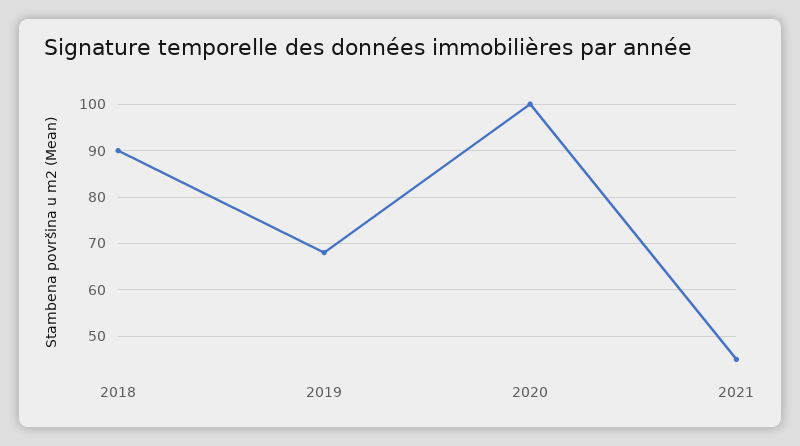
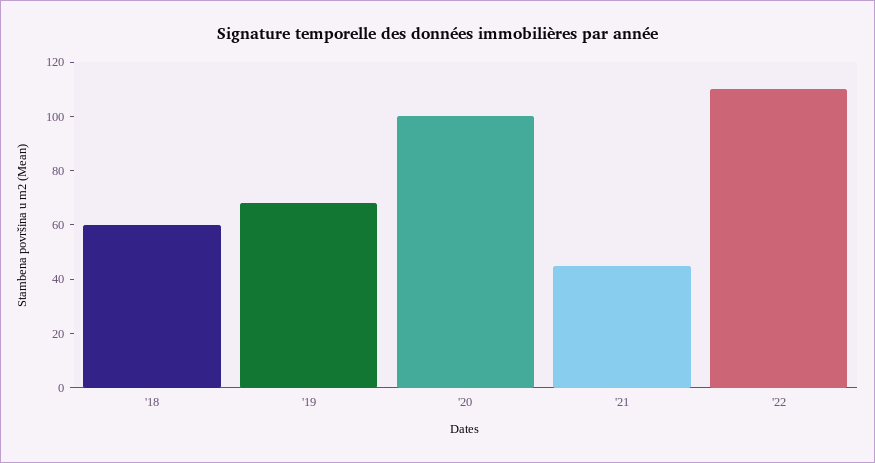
2018: 90 -> 60
'22: none -> 110

